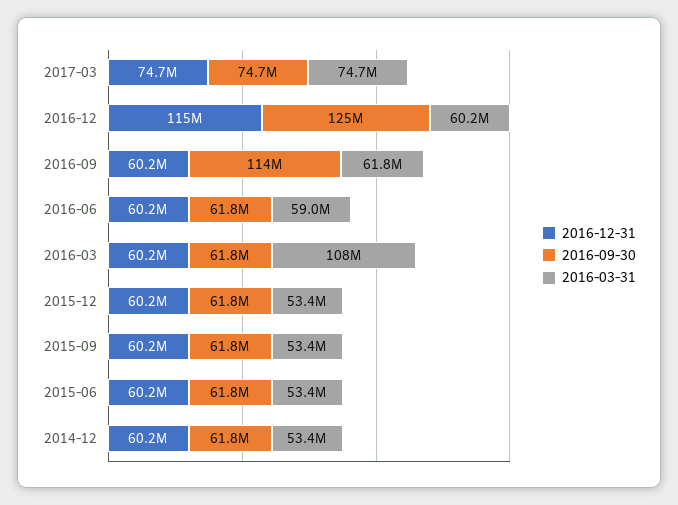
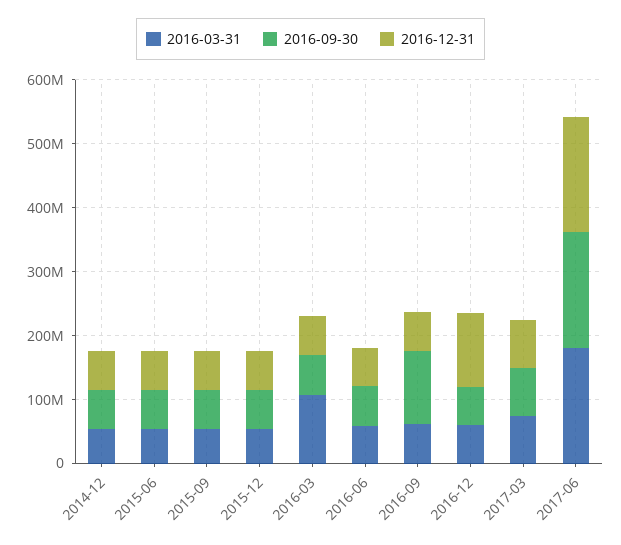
2016-09-30, 2016-12: 125000000 -> 60000000
2016-03-31, 2017-06: none -> 180000000
2016-09-30, 2017-06: none -> 180000000
2016-12-31, 2017-06: none -> 180000000

